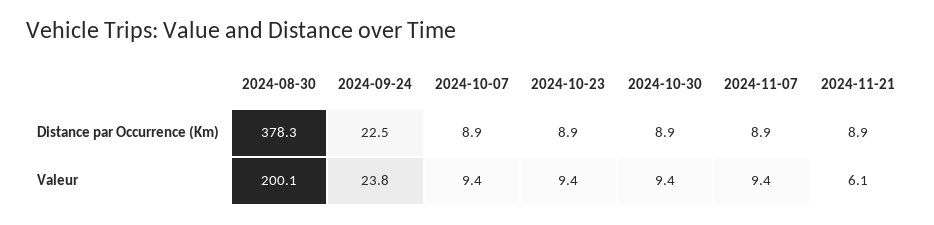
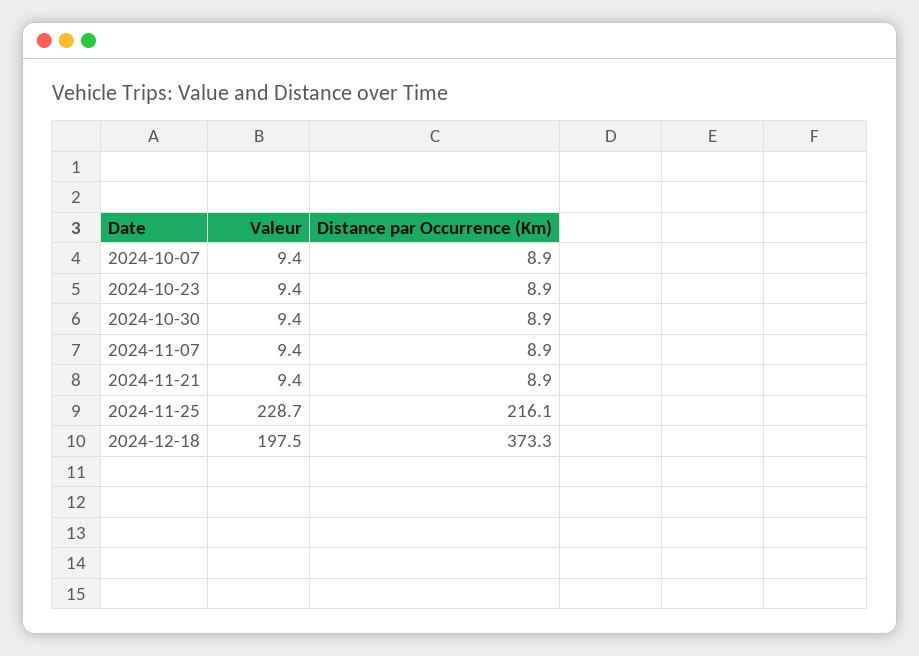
2024-08-30, Distance par Occurrence (Km): 378.3 -> none
2024-09-24, Distance par Occurrence (Km): 22.5 -> none
2024-08-30, Valeur: 200.1 -> none
2024-09-24, Valeur: 23.8 -> none
2024-11-21, Valeur: 6.1 -> 9.4
2024-11-25, Valeur: none -> 228.7
2024-11-25, Distance par Occurrence (Km): none -> 216.1
2024-12-18, Valeur: none -> 197.5
2024-12-18, Distance par Occurrence (Km): none -> 373.3

